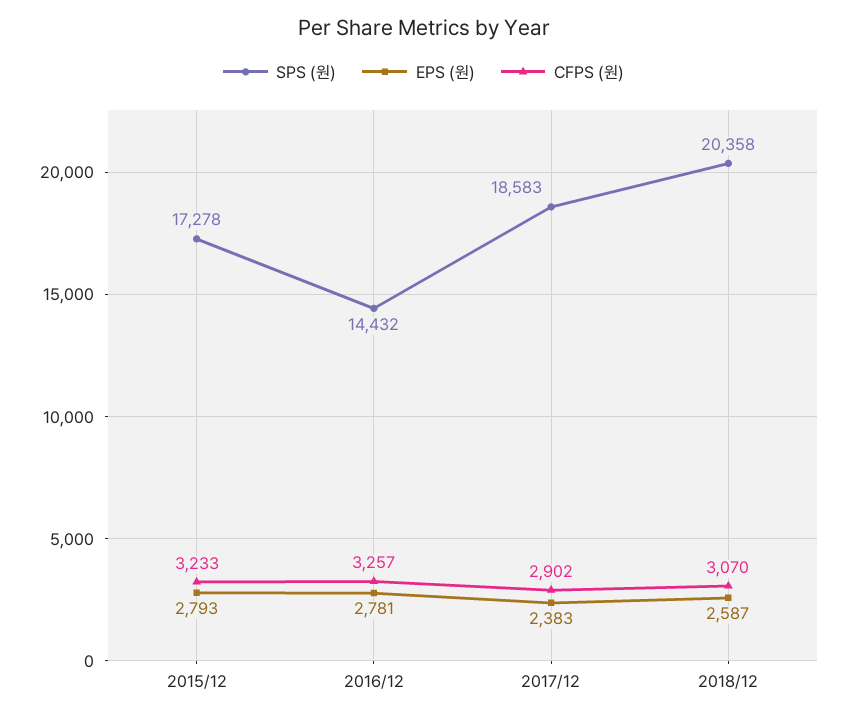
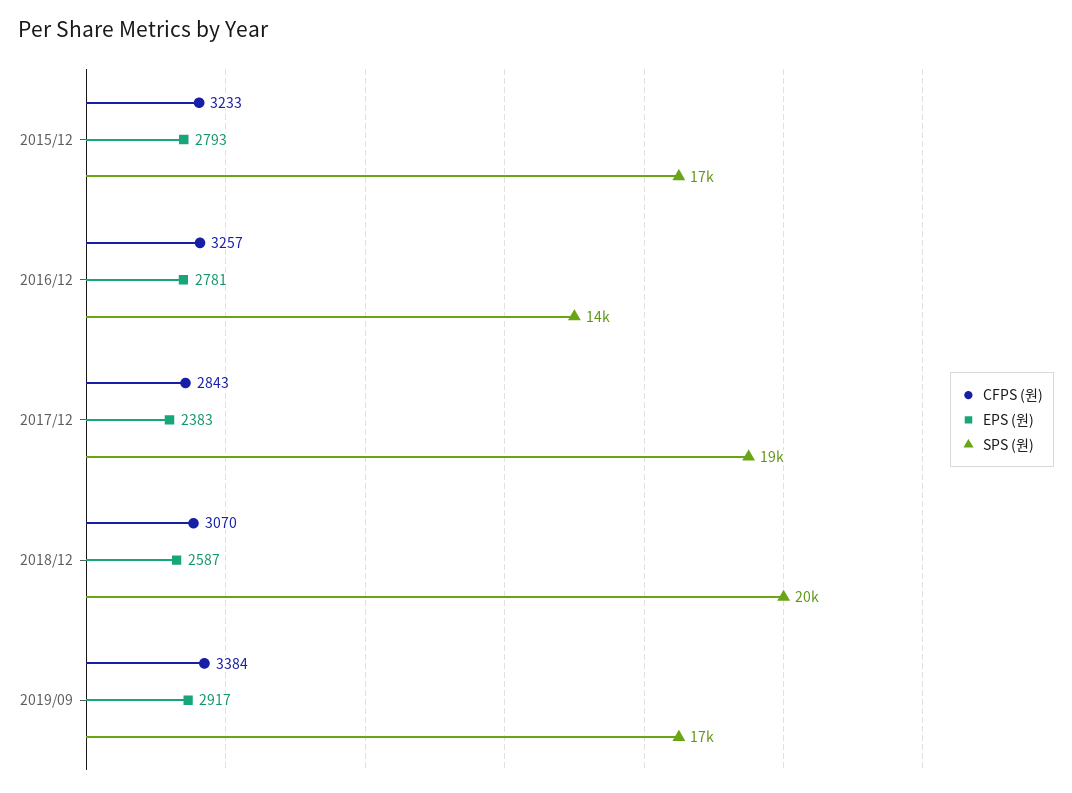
CFPS (원), 2017/12: 2902 -> 2843
CFPS (원), 2019/09: none -> 3384
EPS (원), 2019/09: none -> 2917
SPS (원), 2019/09: none -> 17000

